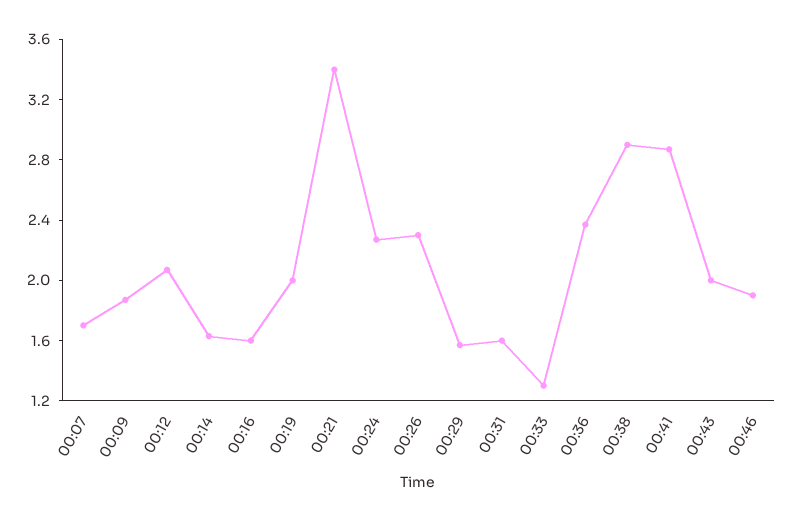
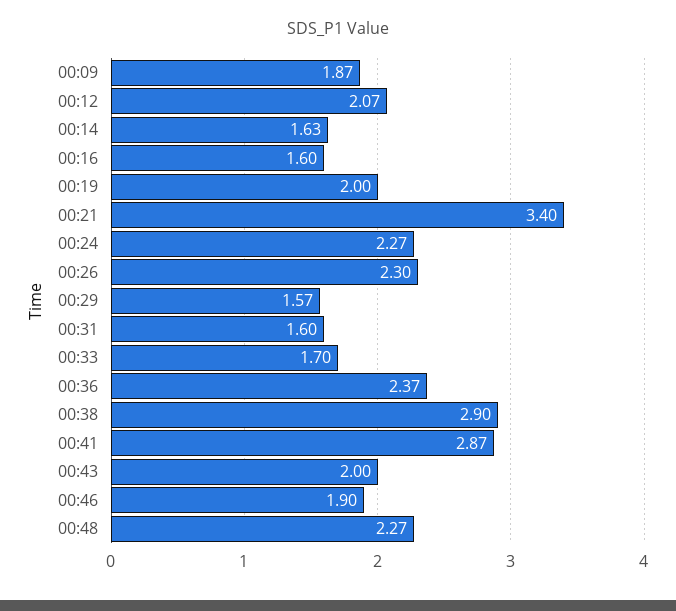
00:07: 1.7 -> none
00:33: 1.3 -> 1.7
00:48: none -> 2.27

